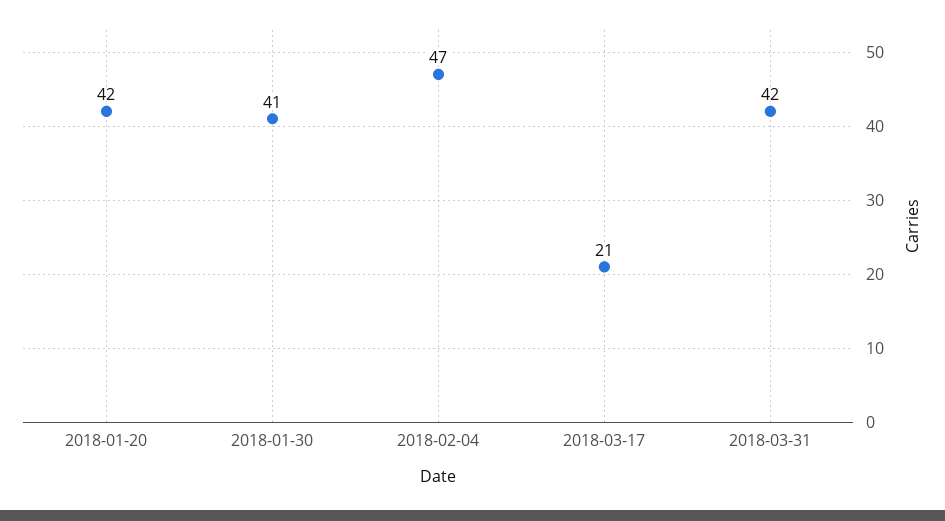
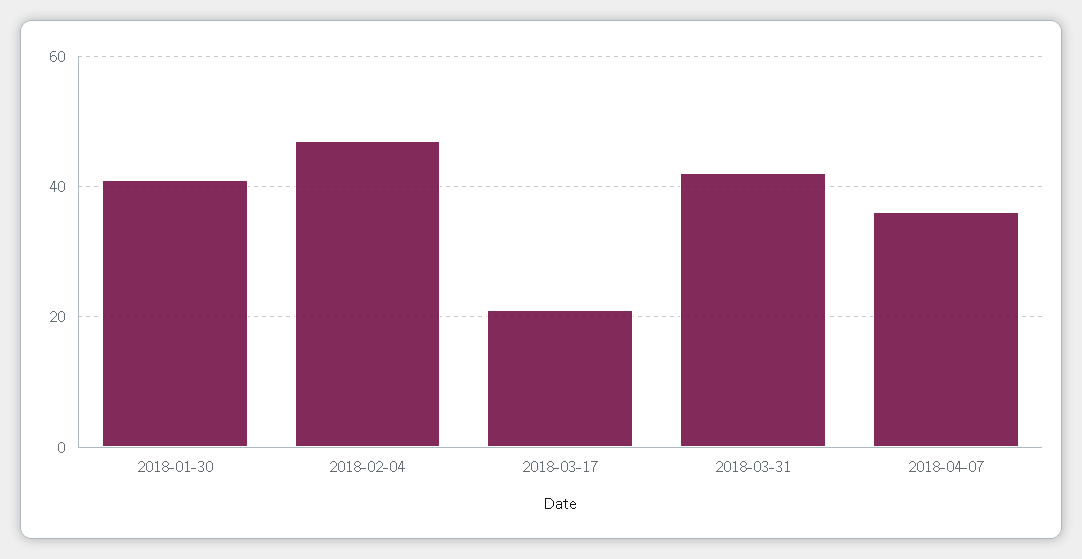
2018-01-20: 42 -> none
2018-04-07: none -> 35

